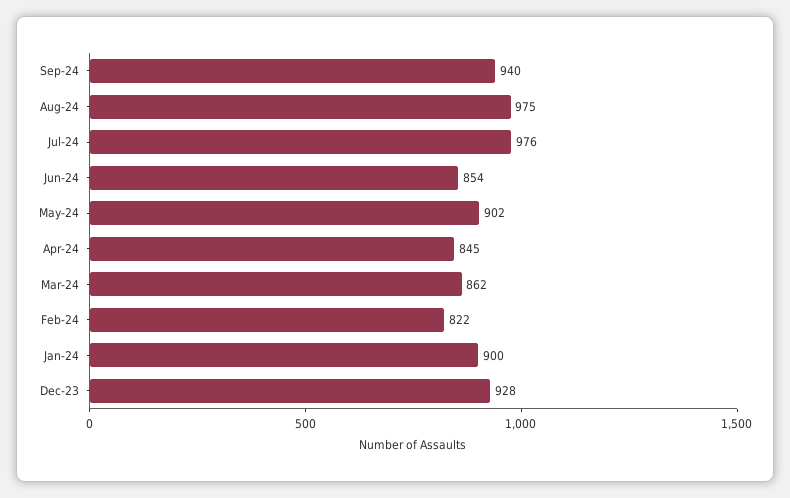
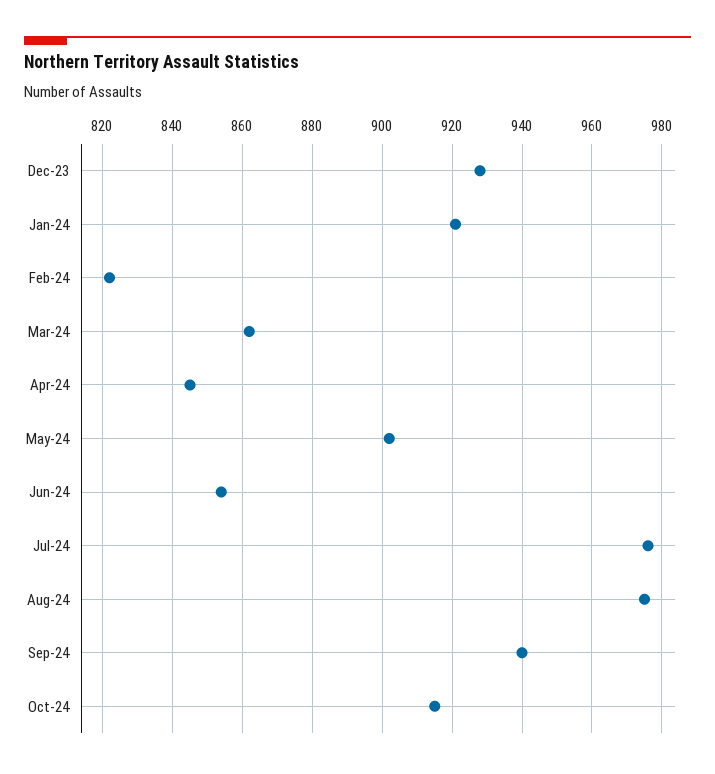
Jan-24: 900 -> 920
Oct-24: none -> 915

